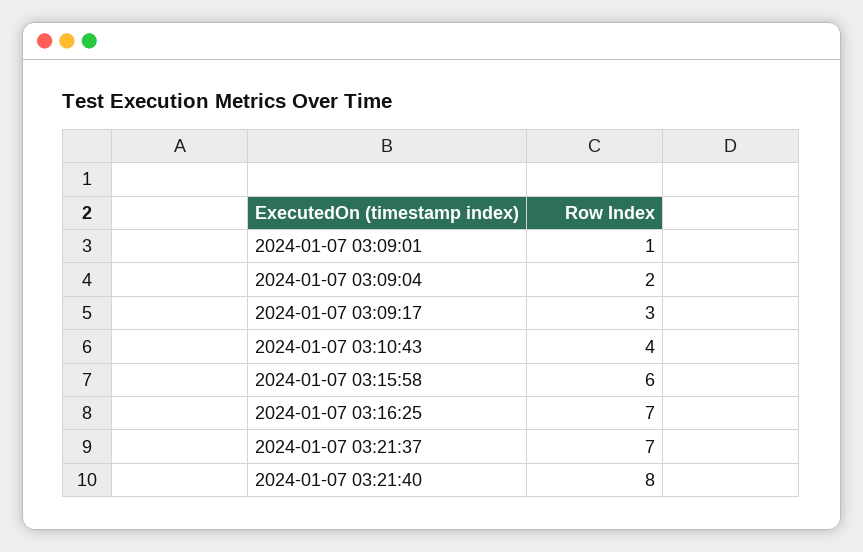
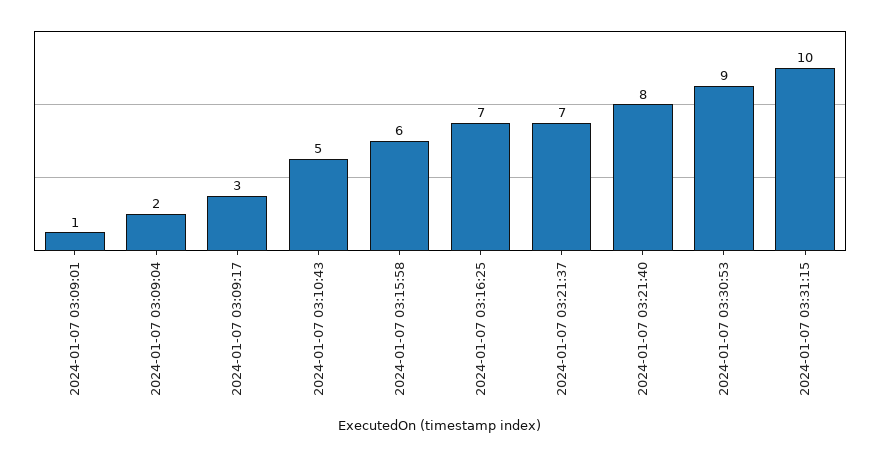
2024-01-07 03:10:43: 4 -> 5
2024-01-07 03:30:53: none -> 9
2024-01-07 03:31:15: none -> 10

